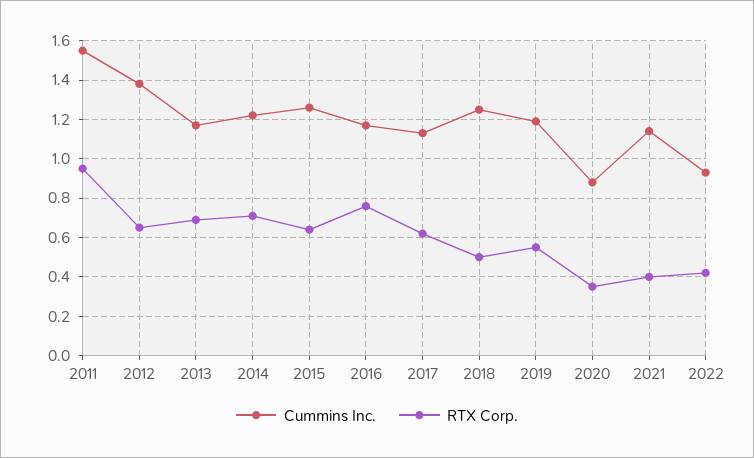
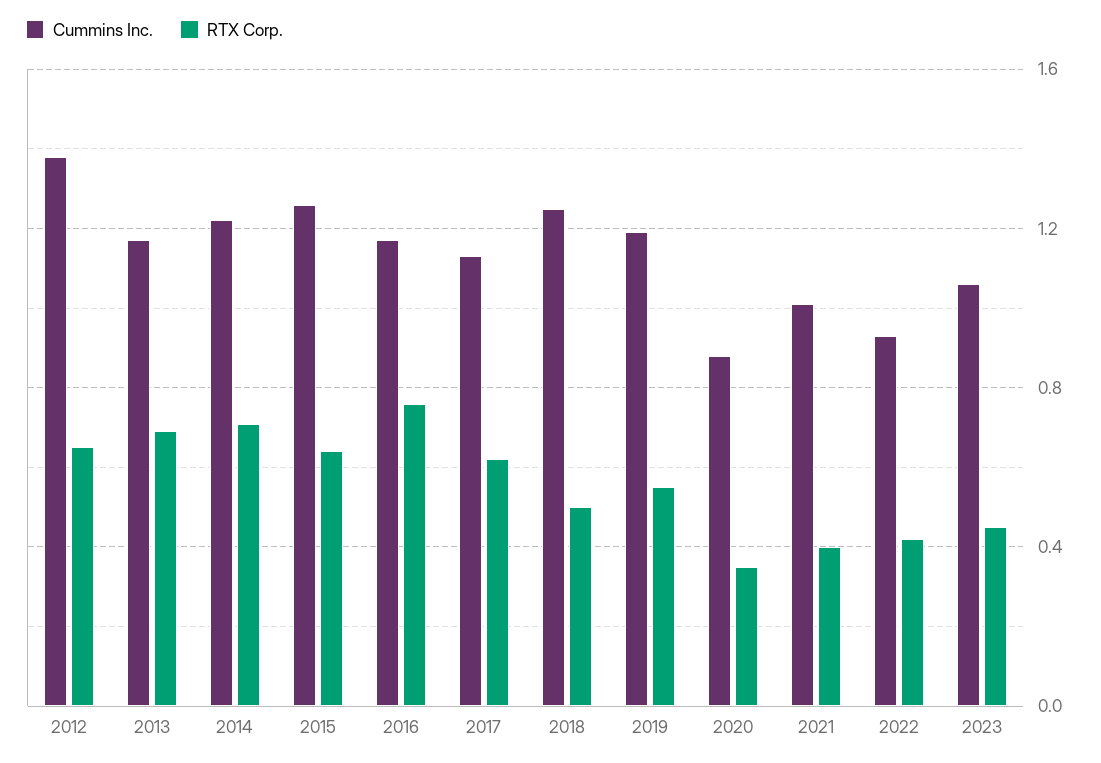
Cummins Inc., 2011: 1.55 -> none
RTX Corp., 2011: 0.95 -> none
Cummins Inc., 2021: 1.15 -> 1
Cummins Inc., 2023: none -> 1.05
RTX Corp., 2023: none -> 0.45

